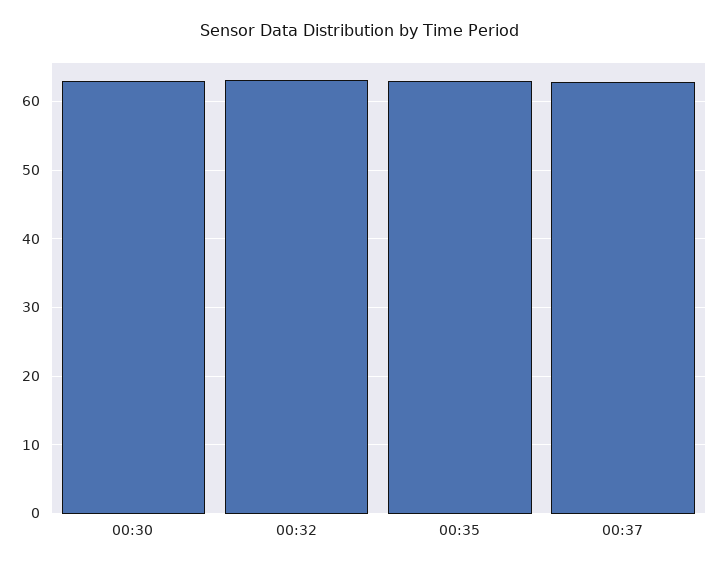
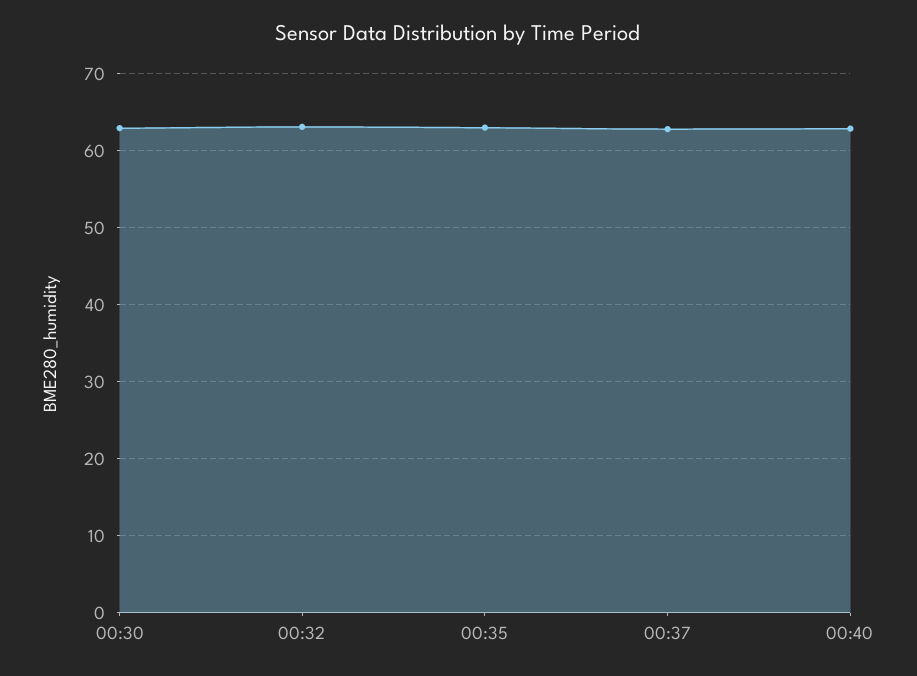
00:40: none -> 63

